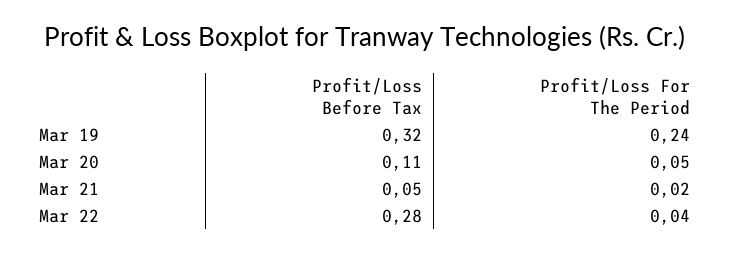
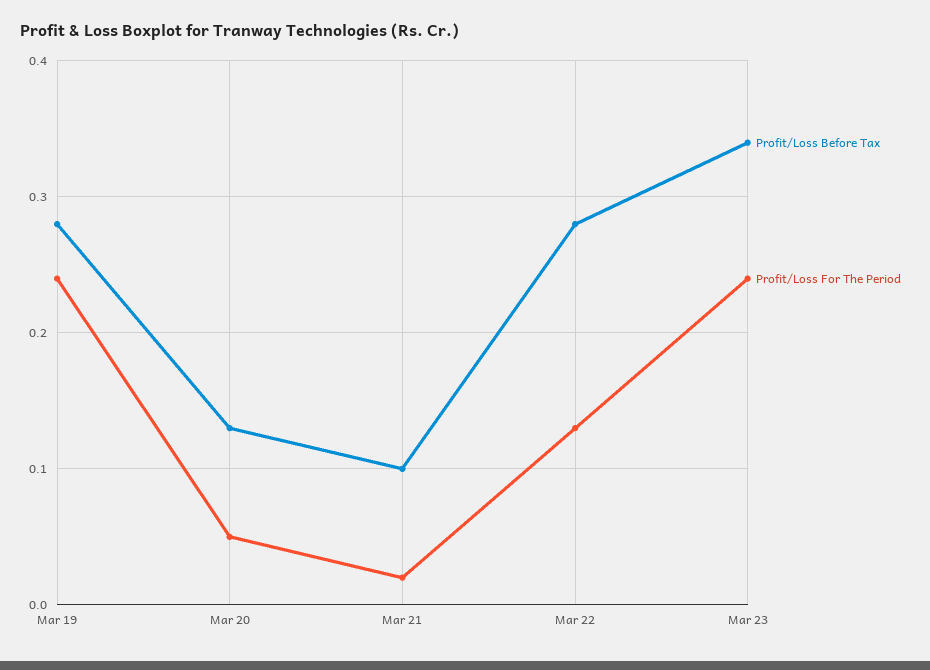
Profit/Loss Before Tax, Mar 19: 0.32 -> 0.28
Profit/Loss Before Tax, Mar 20: 0.11 -> 0.13
Profit/Loss Before Tax, Mar 21: 0.05 -> 0.1
Profit/Loss For The Period, Mar 22: 0.04 -> 0.13
Profit/Loss Before Tax, Mar 23: none -> 0.34
Profit/Loss For The Period, Mar 23: none -> 0.24

